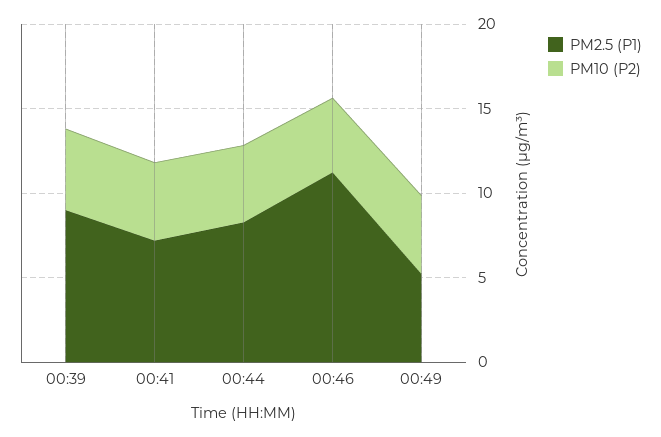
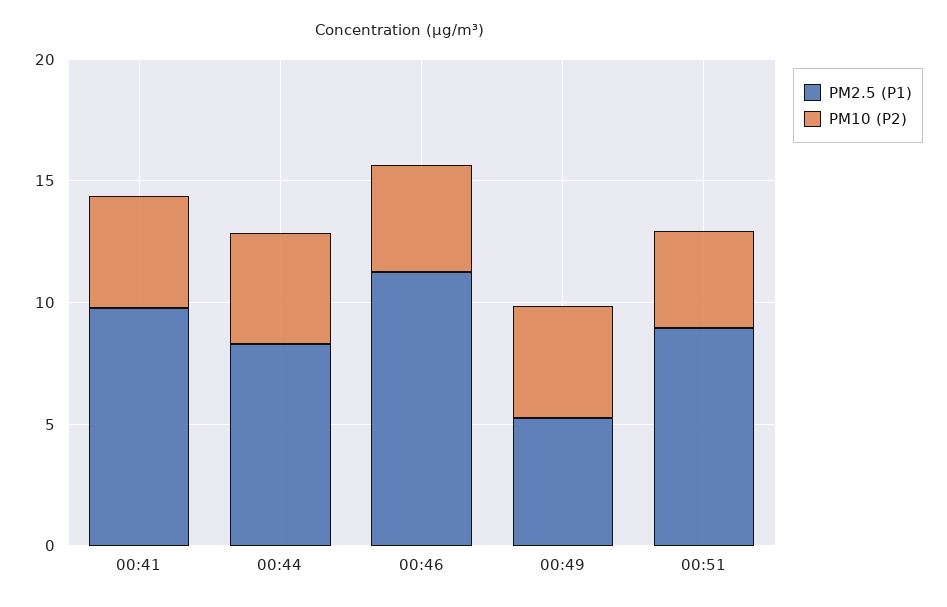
PM2.5 (P1), 00:39: 9 -> none
PM10 (P2), 00:39: 5 -> none
PM2.5 (P1), 00:41: 7 -> 10
PM2.5 (P1), 00:51: none -> 9
PM10 (P2), 00:51: none -> 4

